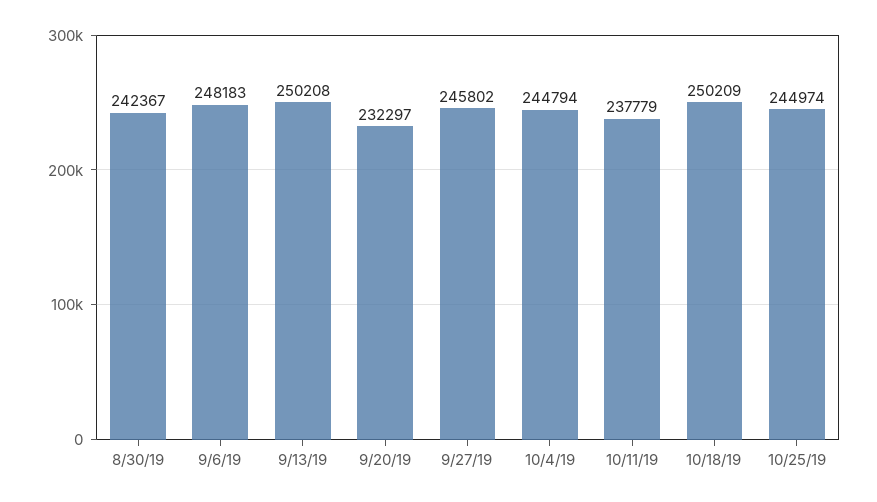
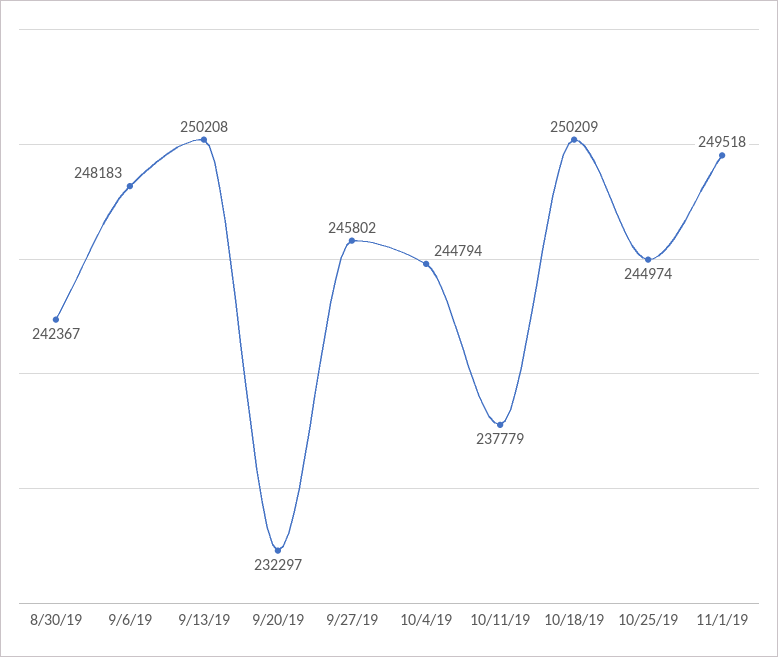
11/1/19: none -> 249518

